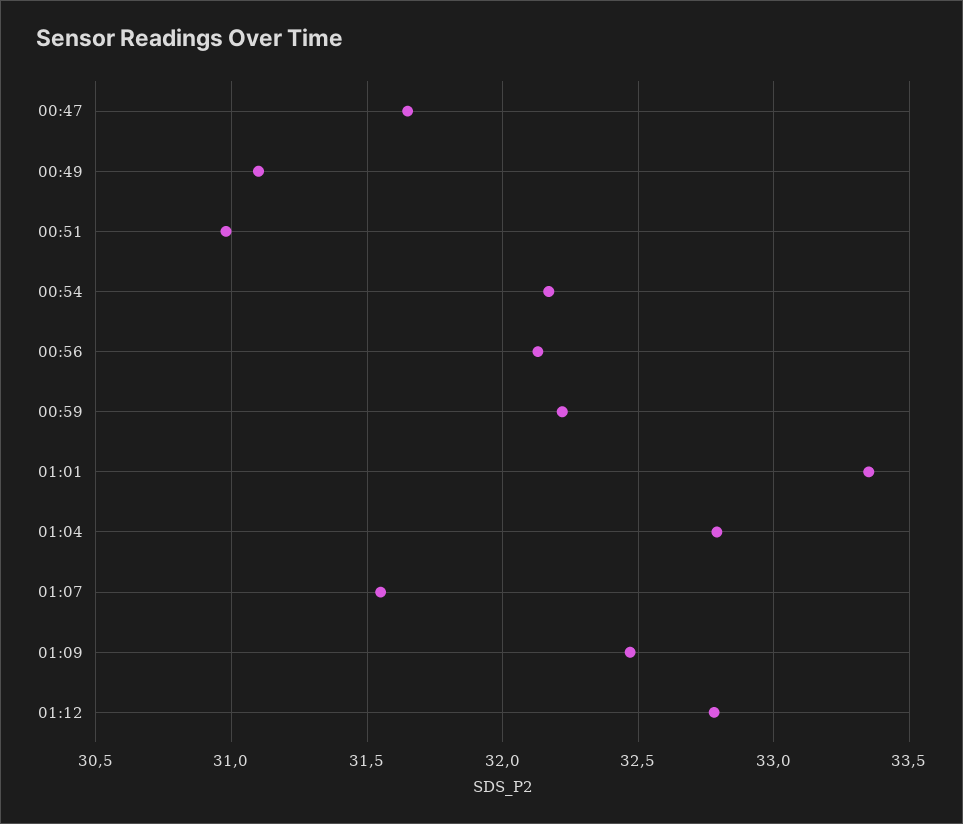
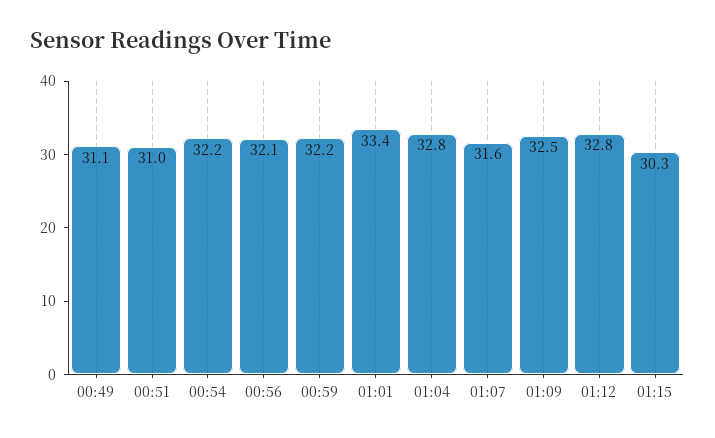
00:47: 31.65 -> none
01:15: none -> 30.3

